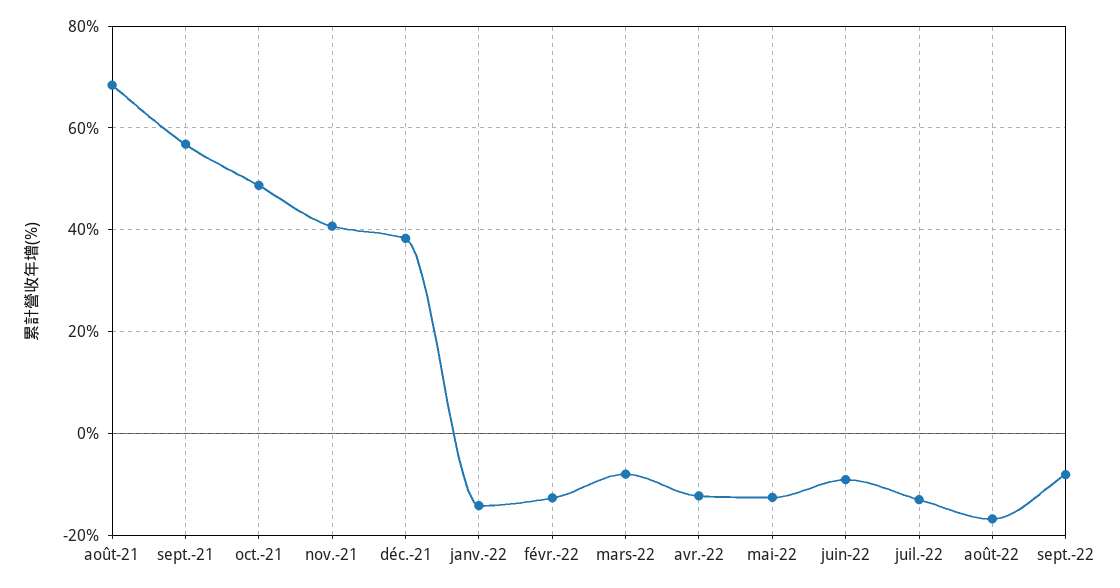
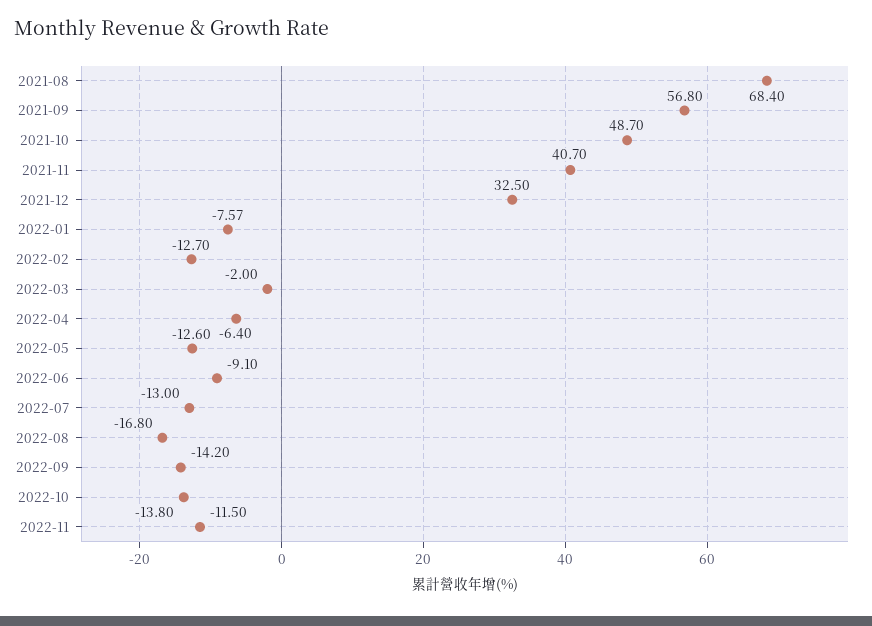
déc.-21: 38 -> 32.5
janv.-22: -14 -> -7.57
mars-22: -8 -> -2
avr.-22: -12 -> -6.4
sept.-22: -8 -> -14.2
2022-10: none -> -13.8
2022-11: none -> -11.5

